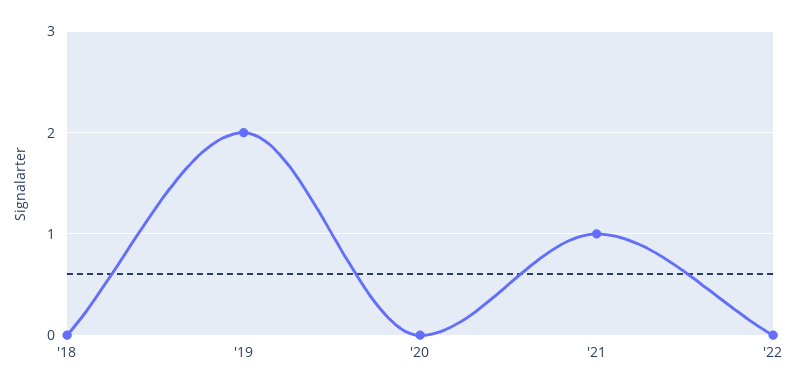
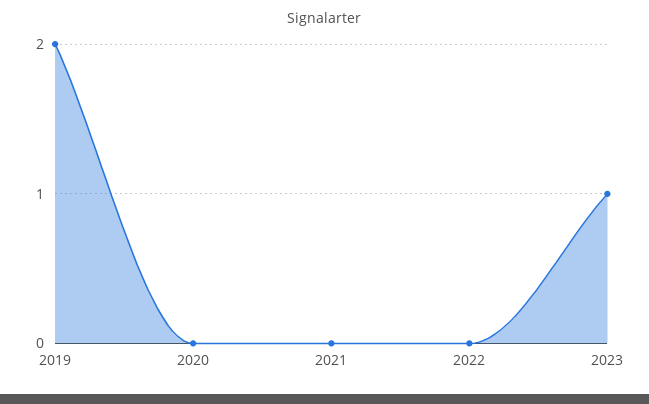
'18: 0 -> none
'21: 1 -> 0
2023: none -> 1

